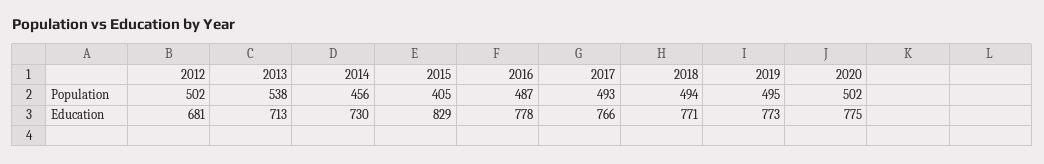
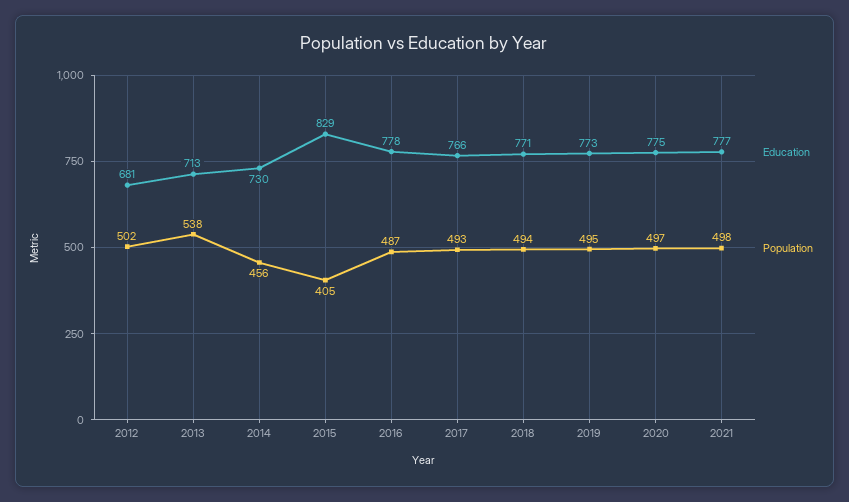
Population, 2020: 502 -> 497
Education, 2021: none -> 777
Population, 2021: none -> 498

